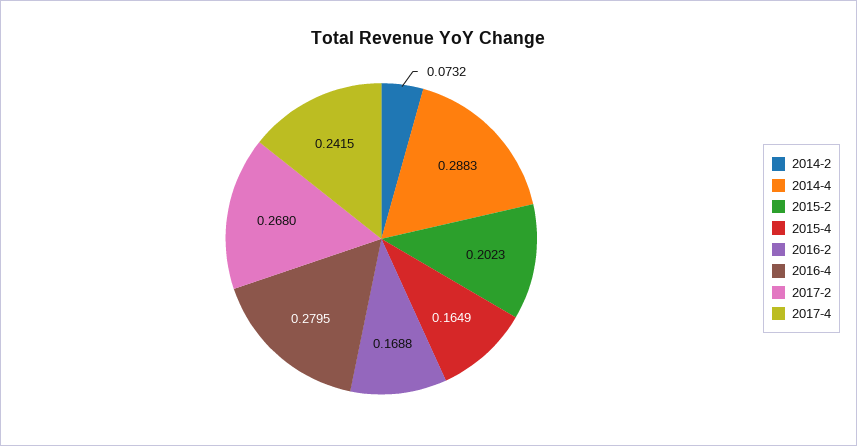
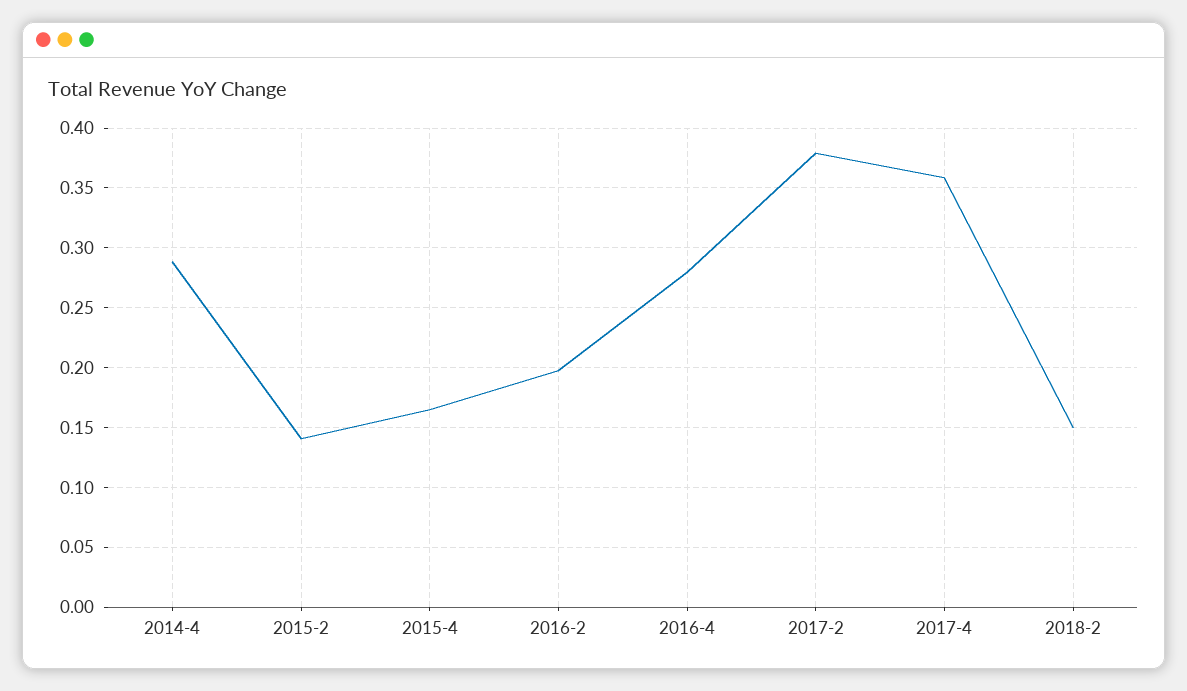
2014-2: 0.0732 -> none
2015-2: 0.2023 -> 0.14
2016-2: 0.1688 -> 0.2
2017-2: 0.268 -> 0.38
2017-4: 0.2415 -> 0.36
2018-2: none -> 0.15

